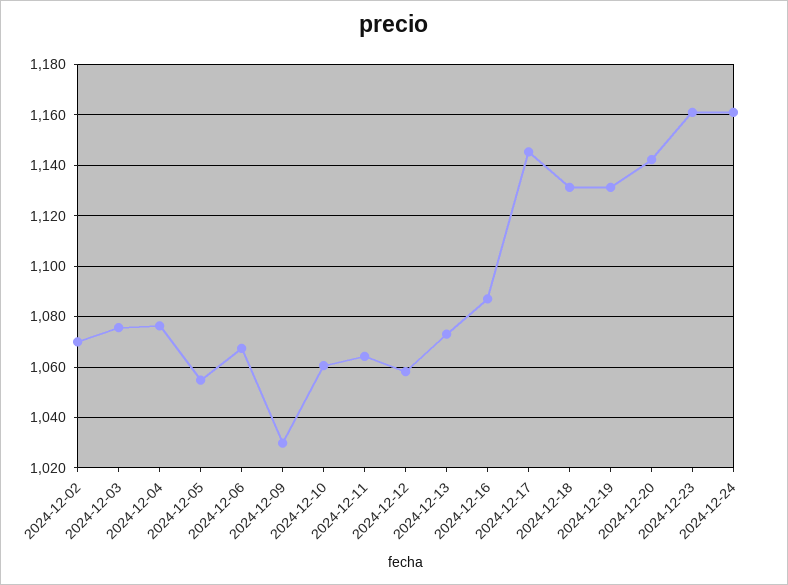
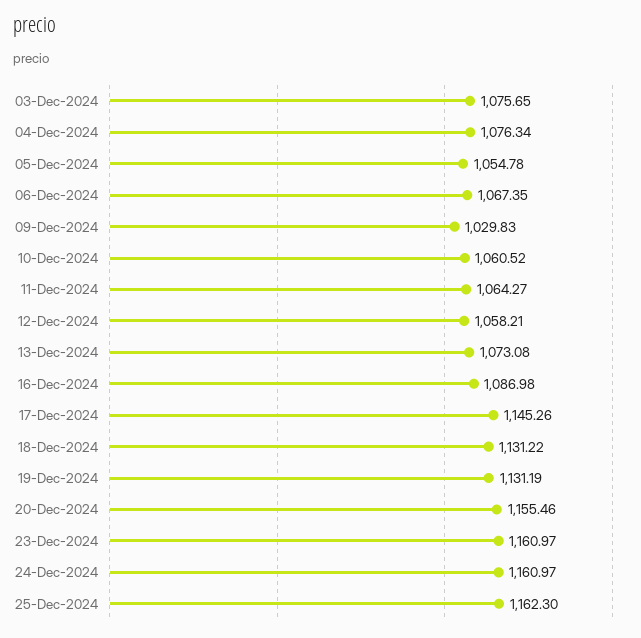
2024-12-02: 1070 -> none
2024-12-20: 1142.5 -> 1155.46
25-Dec-2024: none -> 1162.3

